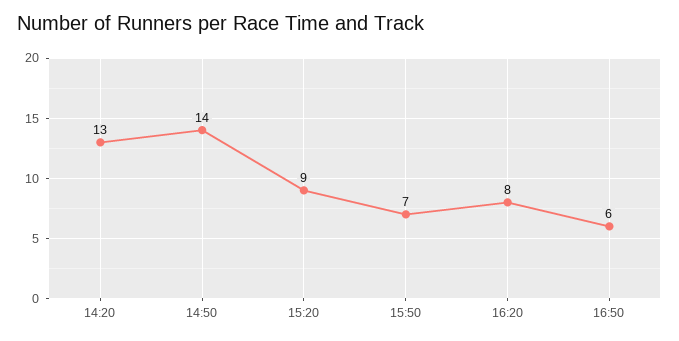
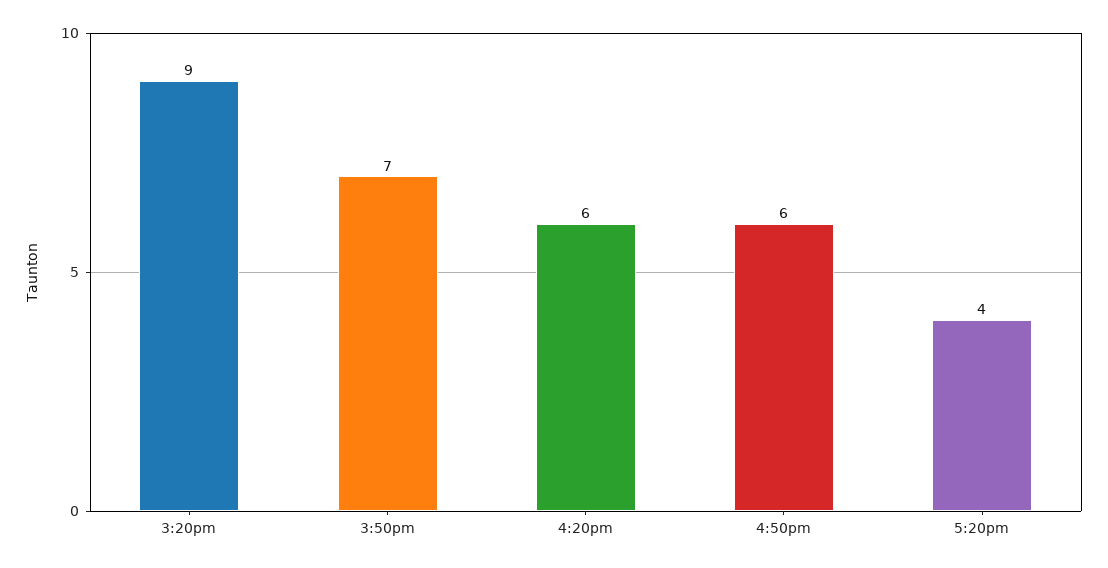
14:20: 13 -> none
14:50: 14 -> none
16:20: 8 -> 6
5:20pm: none -> 4

